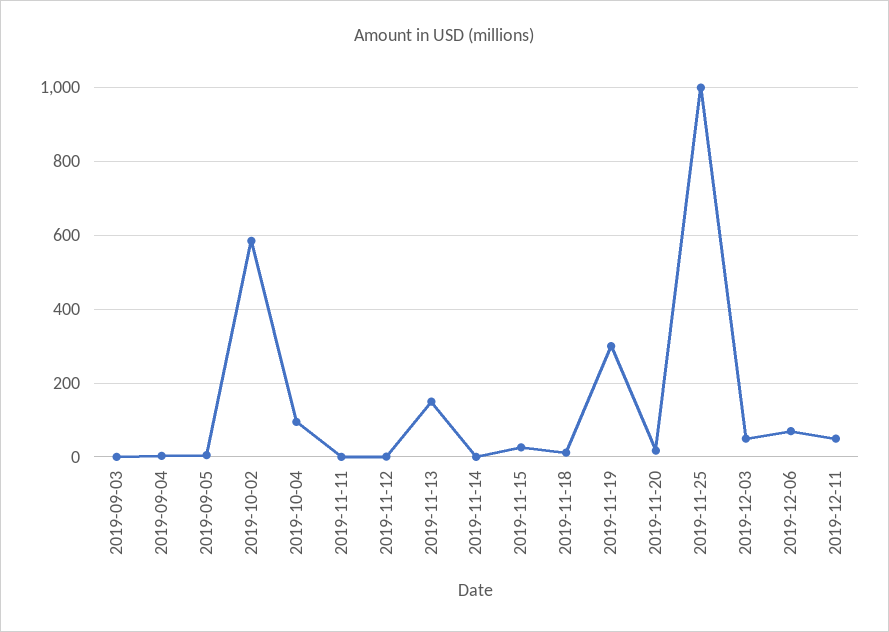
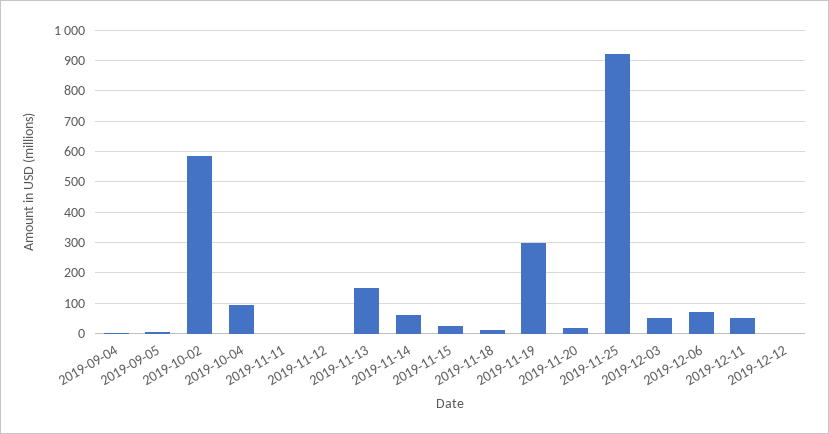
2019-09-03: 0 -> none
2019-11-14: 0 -> 60
2019-11-25: 1000 -> 920
2019-12-12: none -> 0

